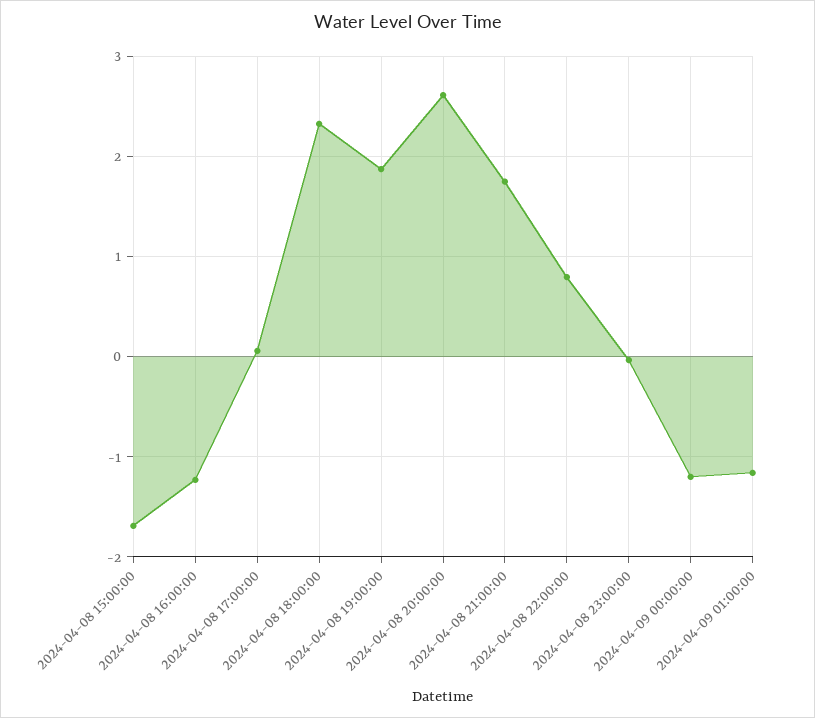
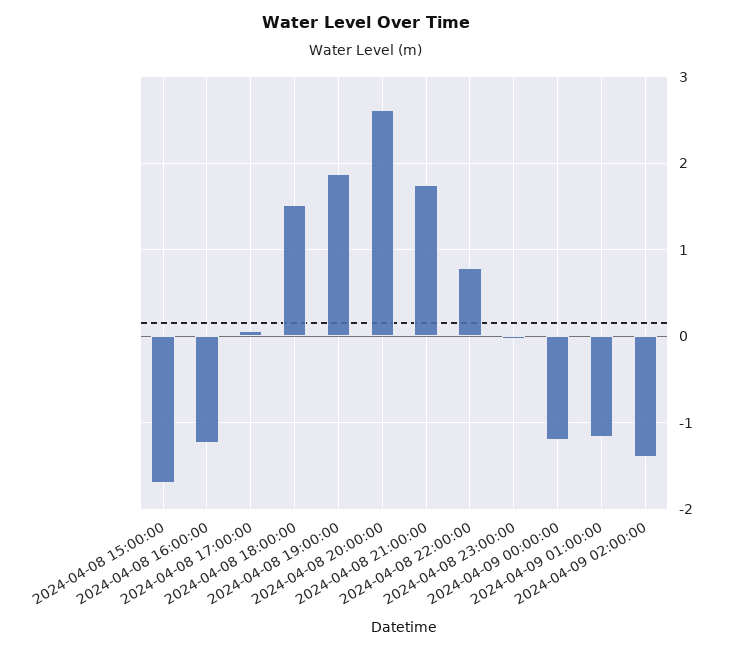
2024-04-08 18:00:00: 2.3 -> 1.5
2024-04-09 02:00:00: none -> -1.4

